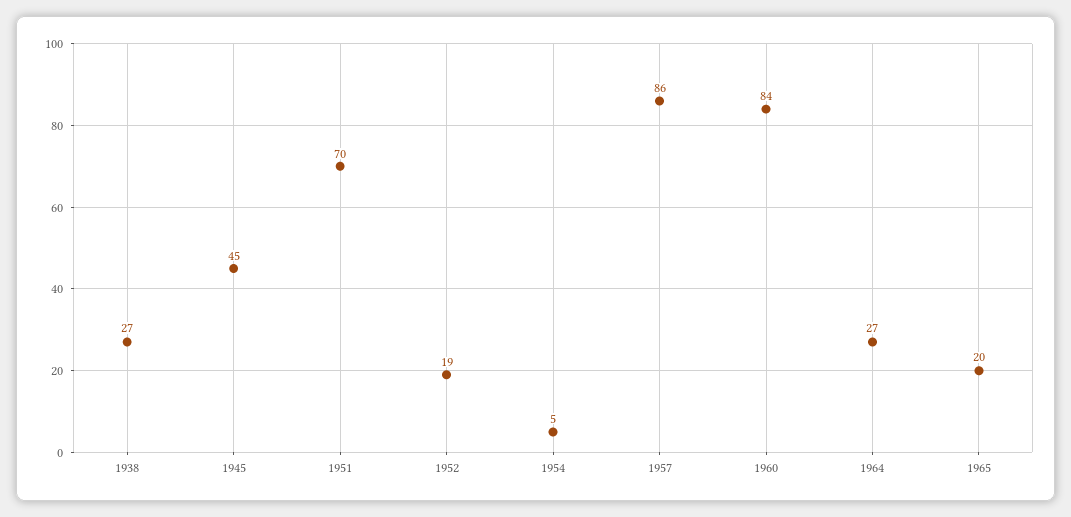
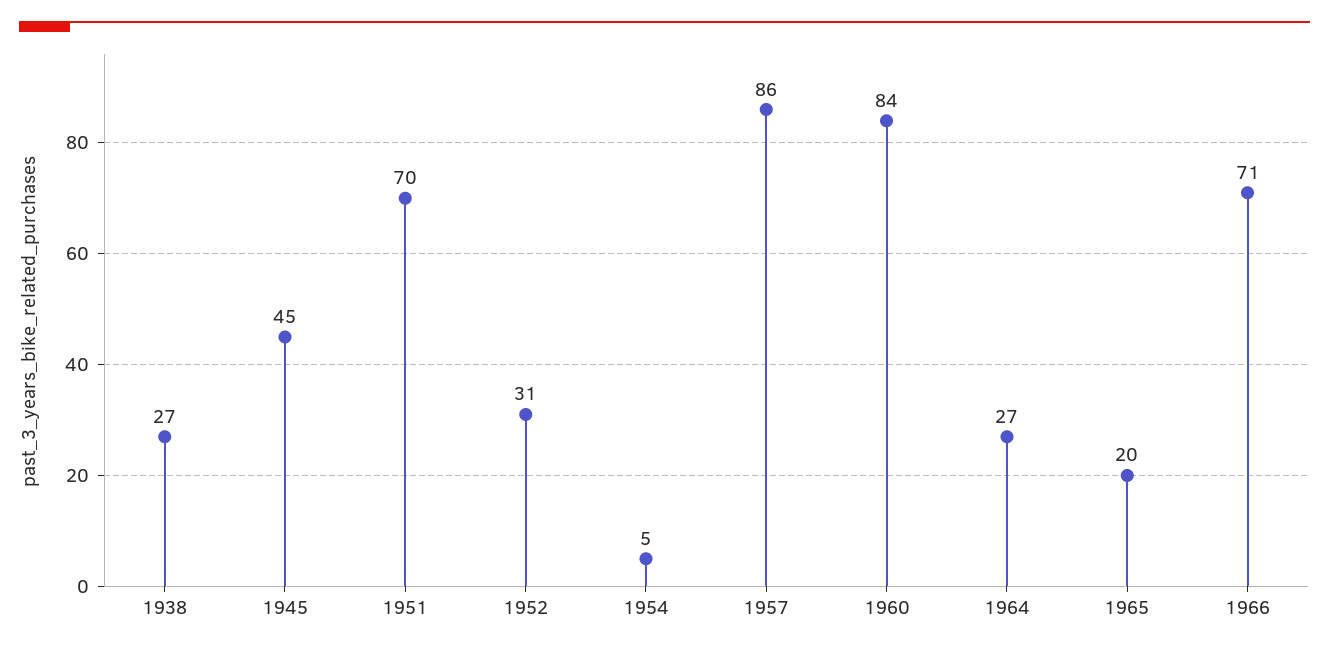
1952: 19 -> 31
1966: none -> 71

